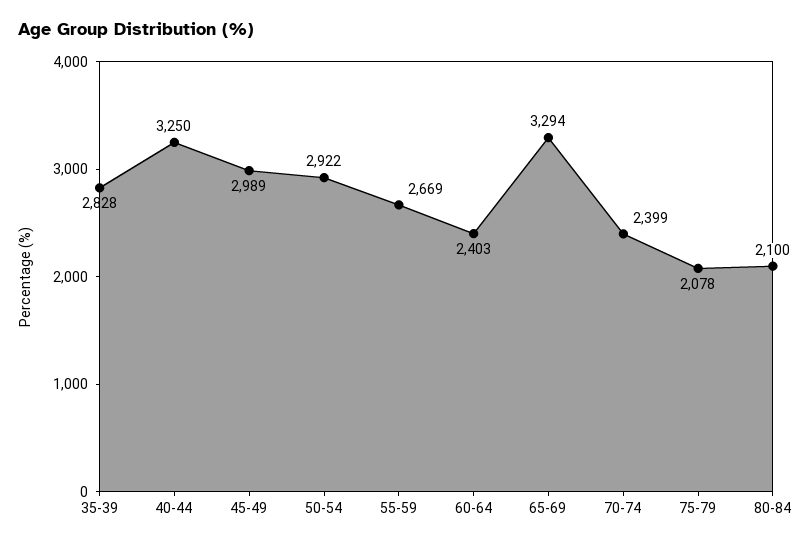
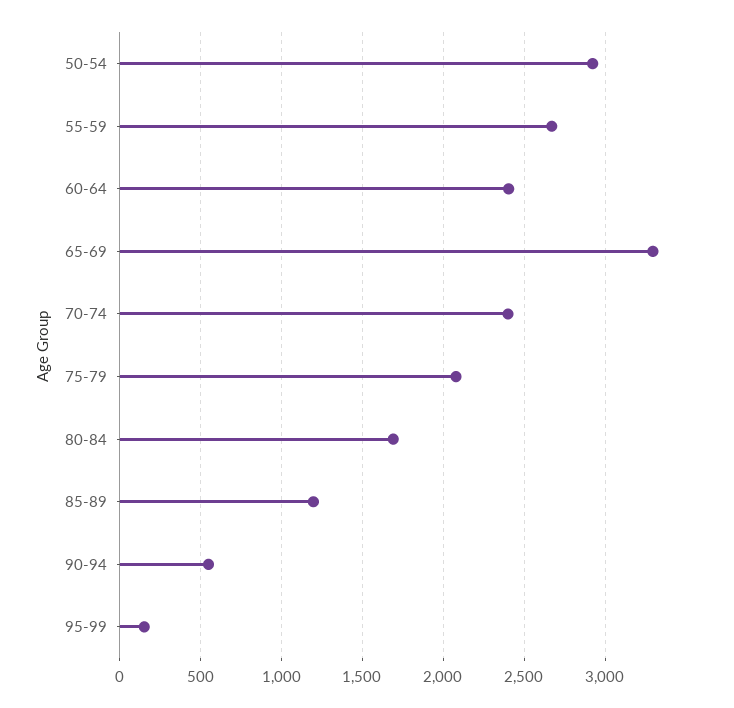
35-39: 2828 -> none
40-44: 3250 -> none
45-49: 2989 -> none
80-84: 2100 -> 1700
85-89: none -> 1200
90-94: none -> 550
95-99: none -> 150

